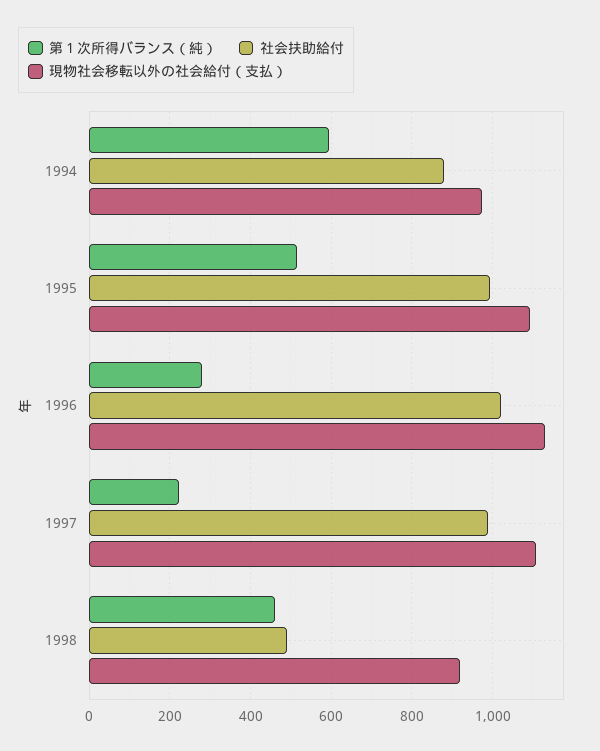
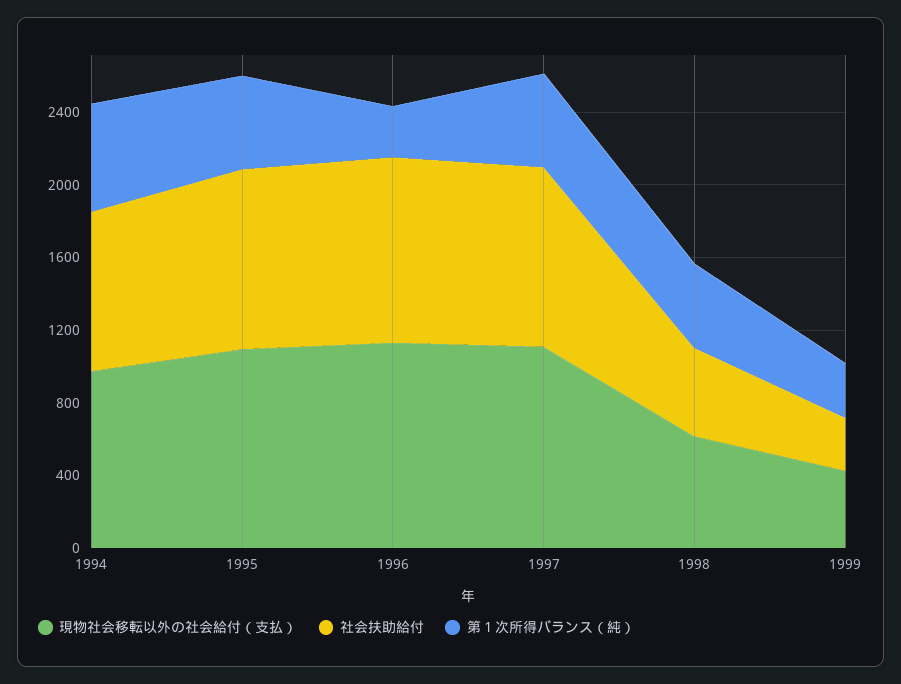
第１次所得バランス（純）, 1997: 220 -> 500
現物社会移転以外の社会給付（支払）, 1998: 920 -> 600
現物社会移転以外の社会給付（支払）, 1999: none -> 400
社会扶助給付, 1999: none -> 300
第１次所得バランス（純）, 1999: none -> 300

